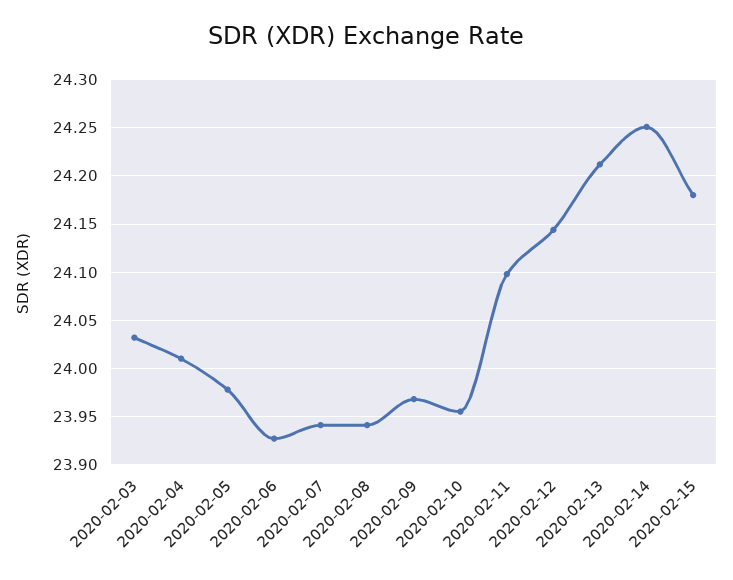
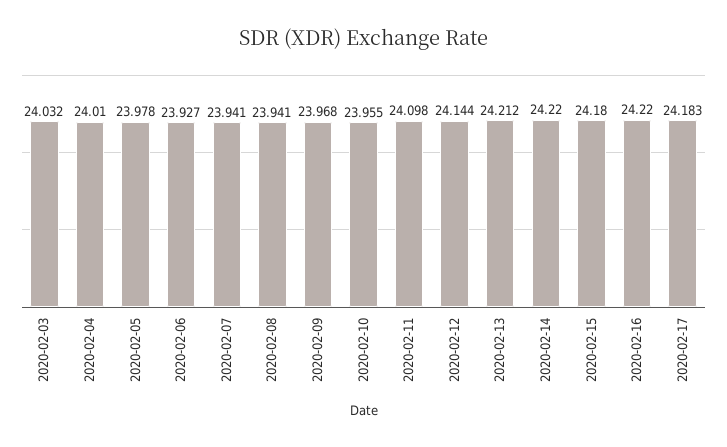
2020-02-14: 24.25 -> 24.22
2020-02-16: none -> 24.22
2020-02-17: none -> 24.183

